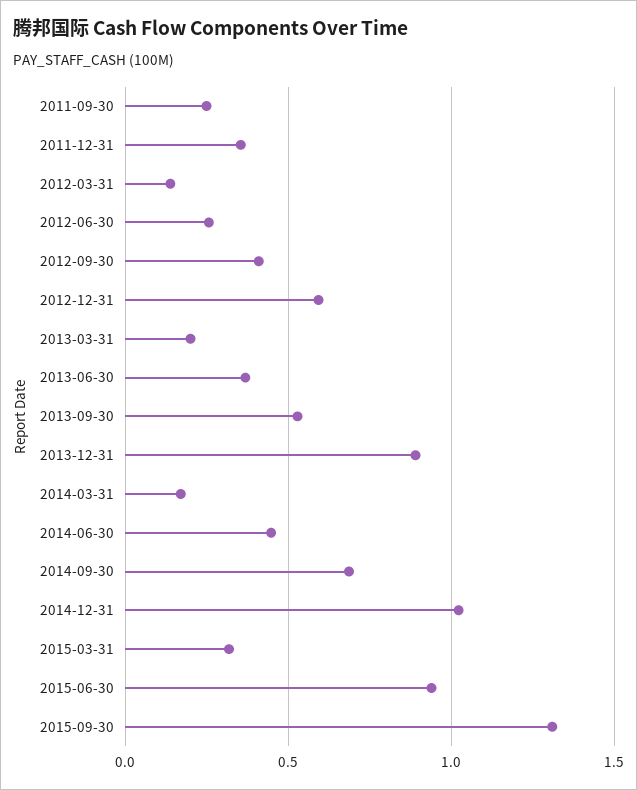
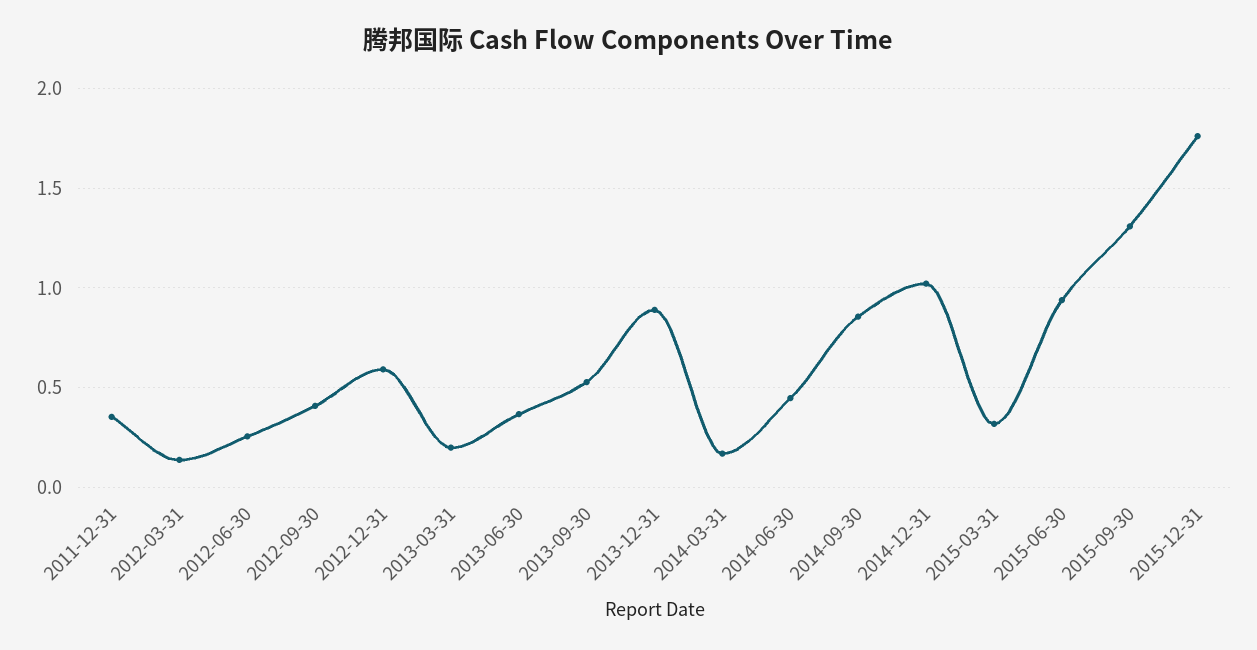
2011-09-30: 0.25 -> none
2014-09-30: 0.7 -> 0.85
2015-12-31: none -> 1.75

